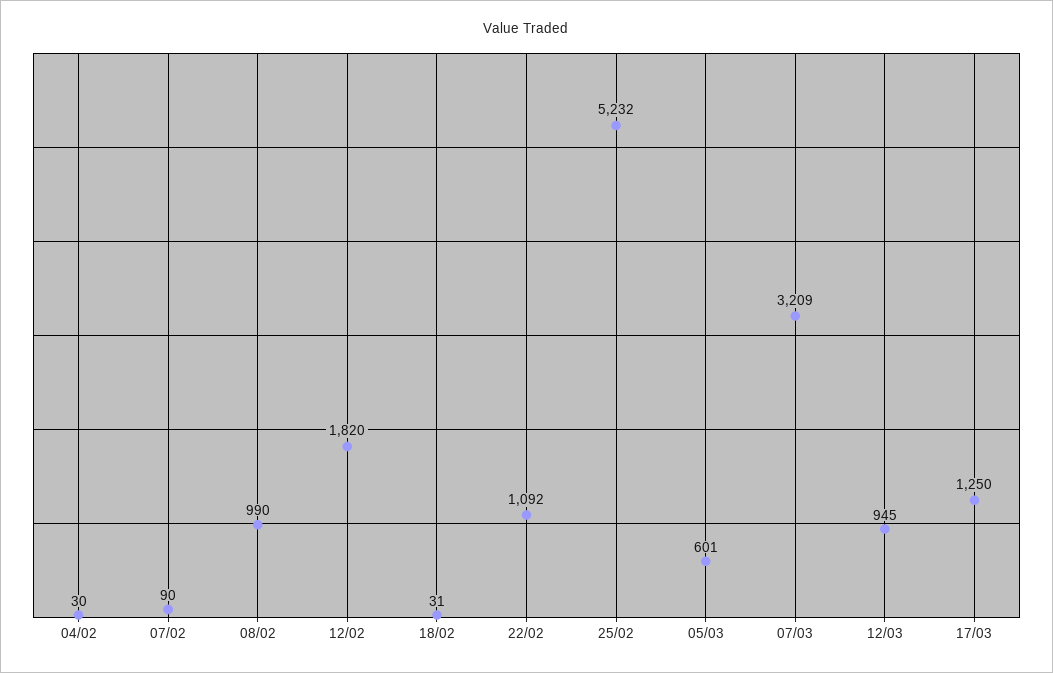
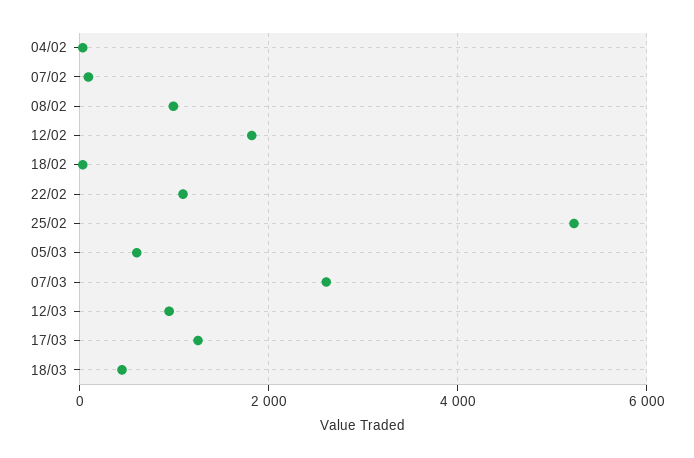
07/03: 3209 -> 2600
18/03: none -> 400

